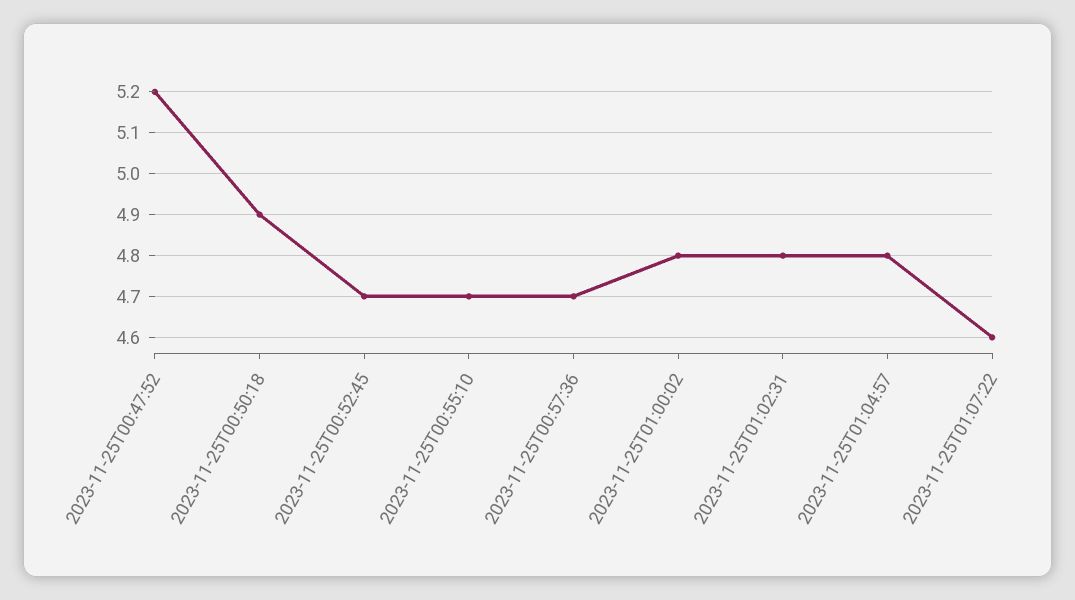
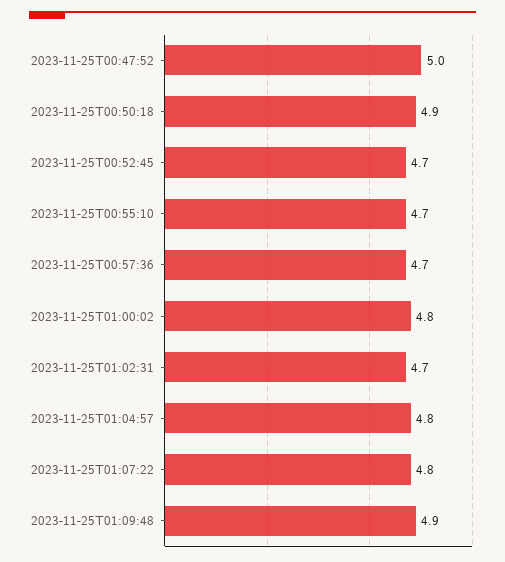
2023-11-25T00:47:52: 5.2 -> 5
2023-11-25T01:02:31: 4.8 -> 4.7
2023-11-25T01:07:22: 4.6 -> 4.8
2023-11-25T01:09:48: none -> 4.9

